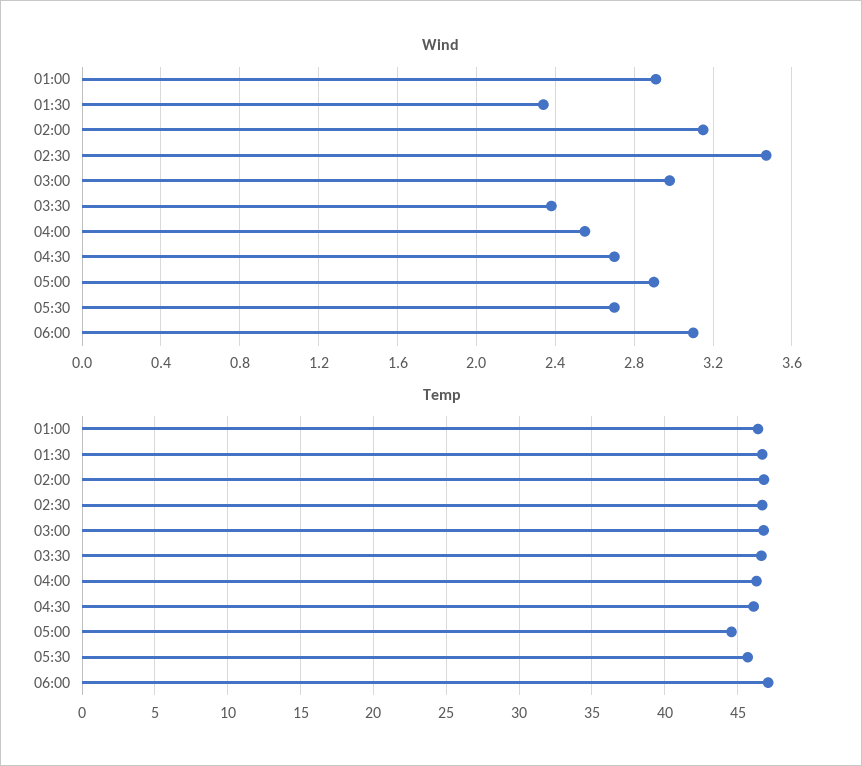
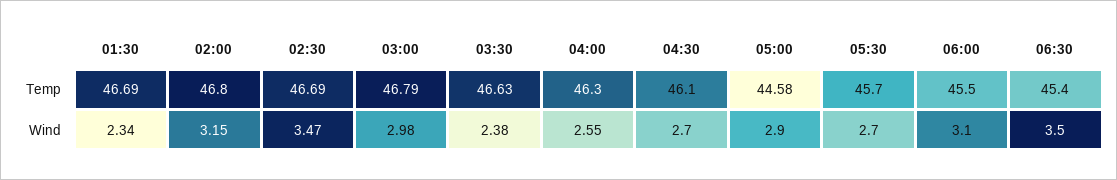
Wind, 01:00: 2.9 -> none
Temp, 01:00: 46.5 -> none
Temp, 06:00: 47 -> 45.5
Temp, 06:30: none -> 45.4
Wind, 06:30: none -> 3.5

